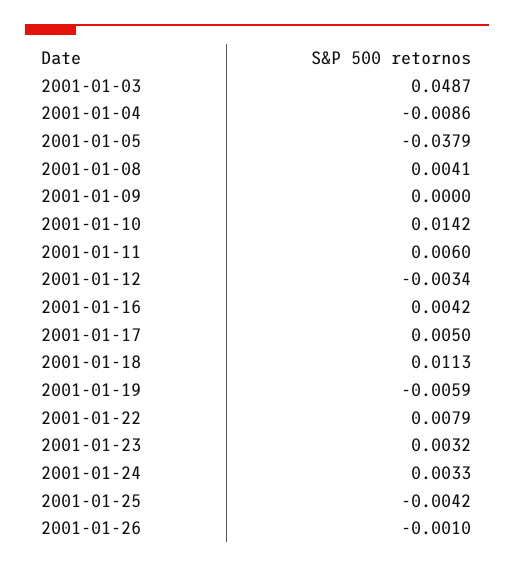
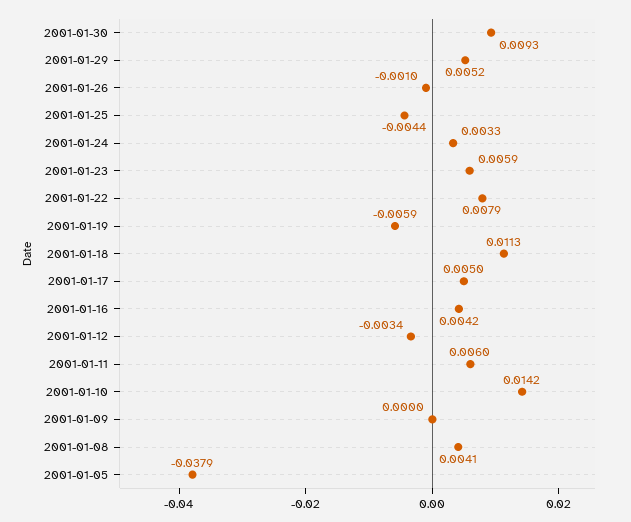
2001-01-03: 0.0487 -> none
2001-01-04: -0.0086 -> none
2001-01-23: 0.0032 -> 0.0059
2001-01-25: -0.0042 -> -0.0044
2001-01-30: none -> 0.0093
2001-01-29: none -> 0.0052

